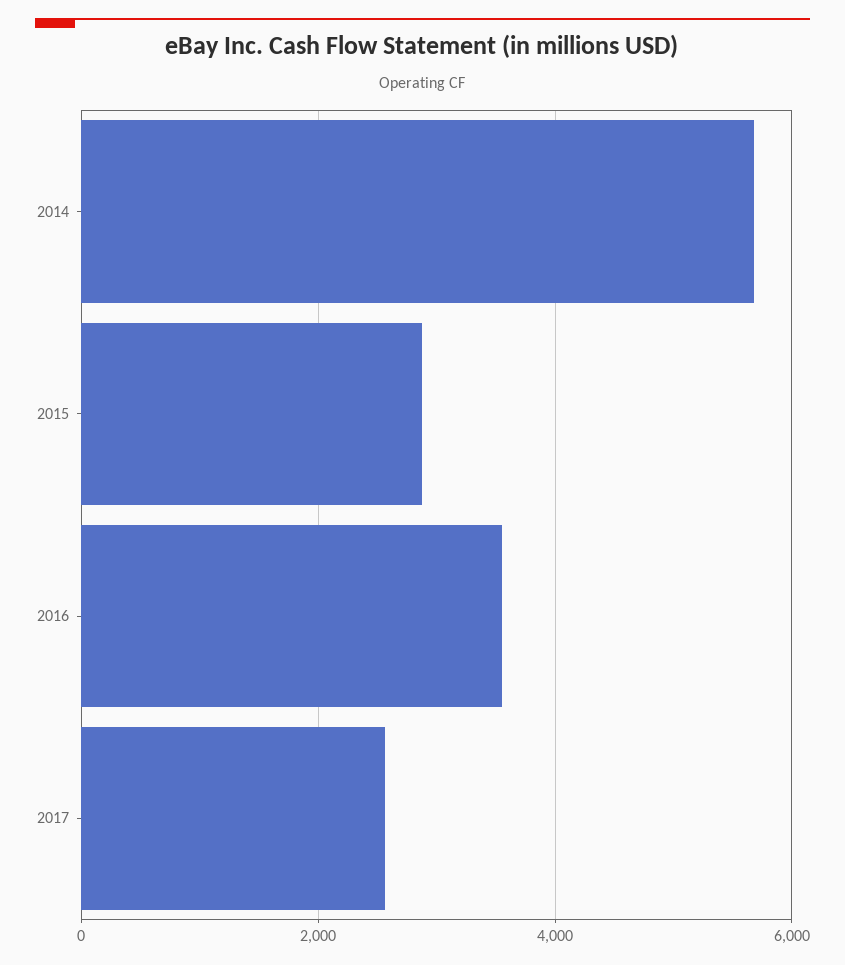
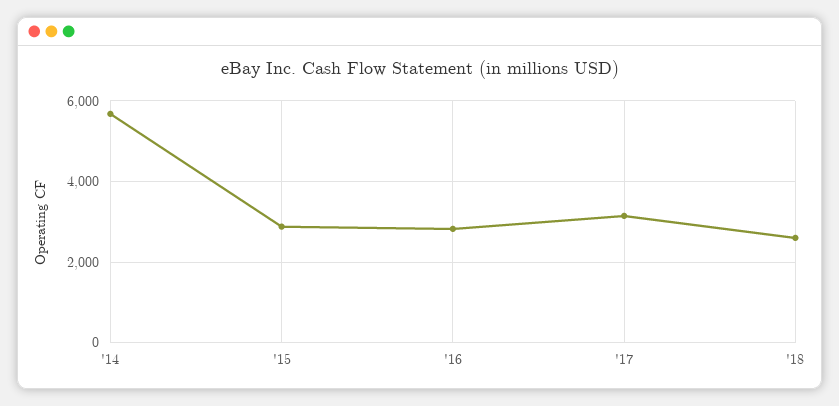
2016: 3600 -> 2800
2017: 2600 -> 3200
'18: none -> 2600

